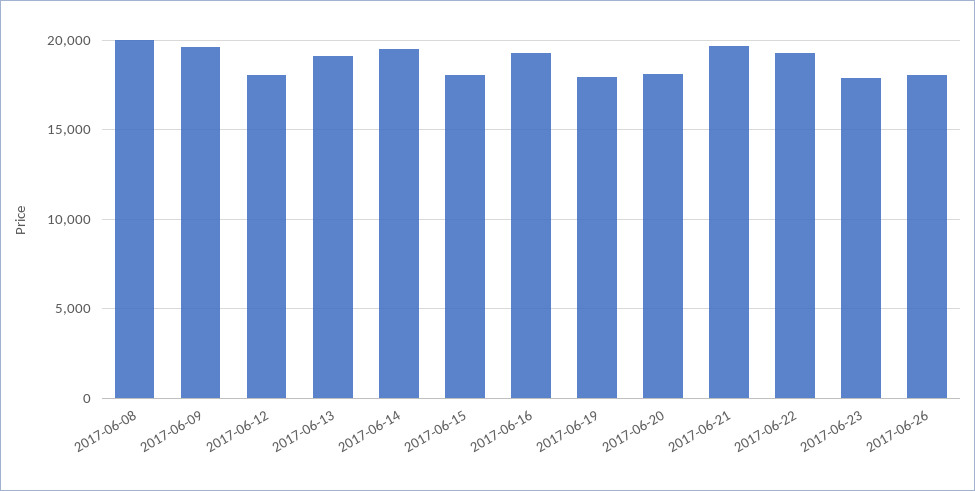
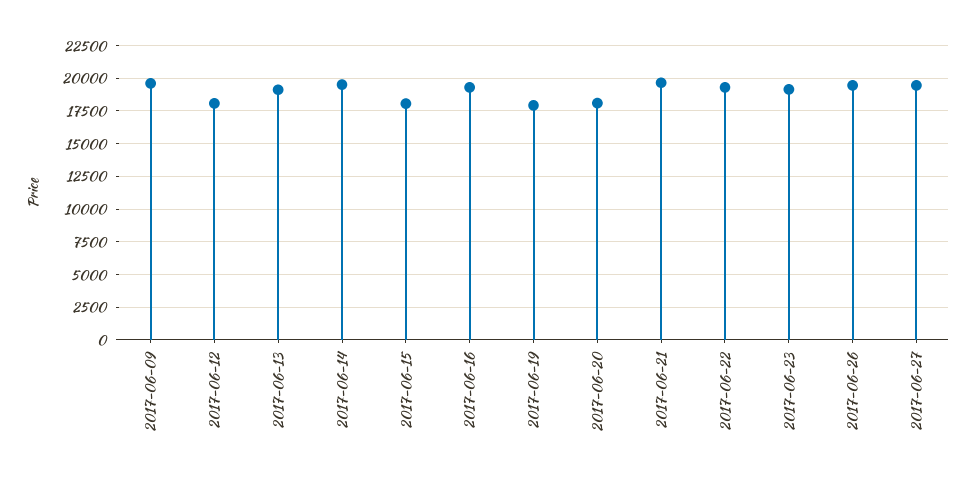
2017-06-08: 20000 -> none
2017-06-23: 18000 -> 19000
2017-06-26: 18000 -> 19500
2017-06-27: none -> 19500

